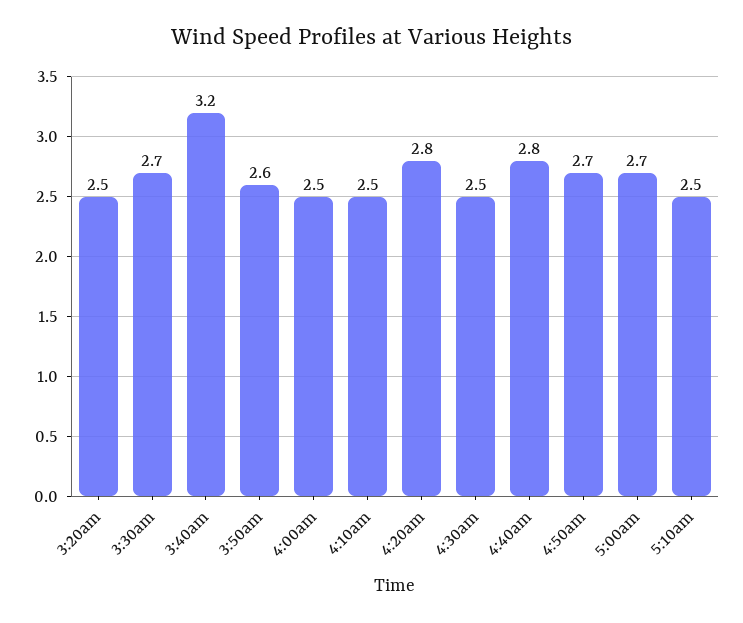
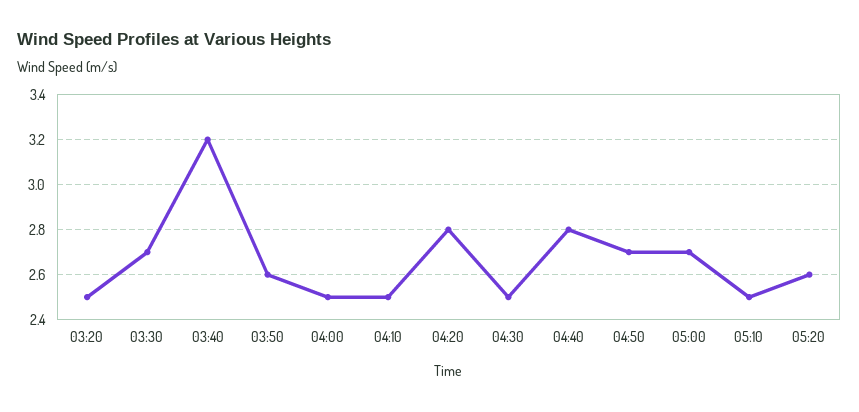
05:20: none -> 2.6

